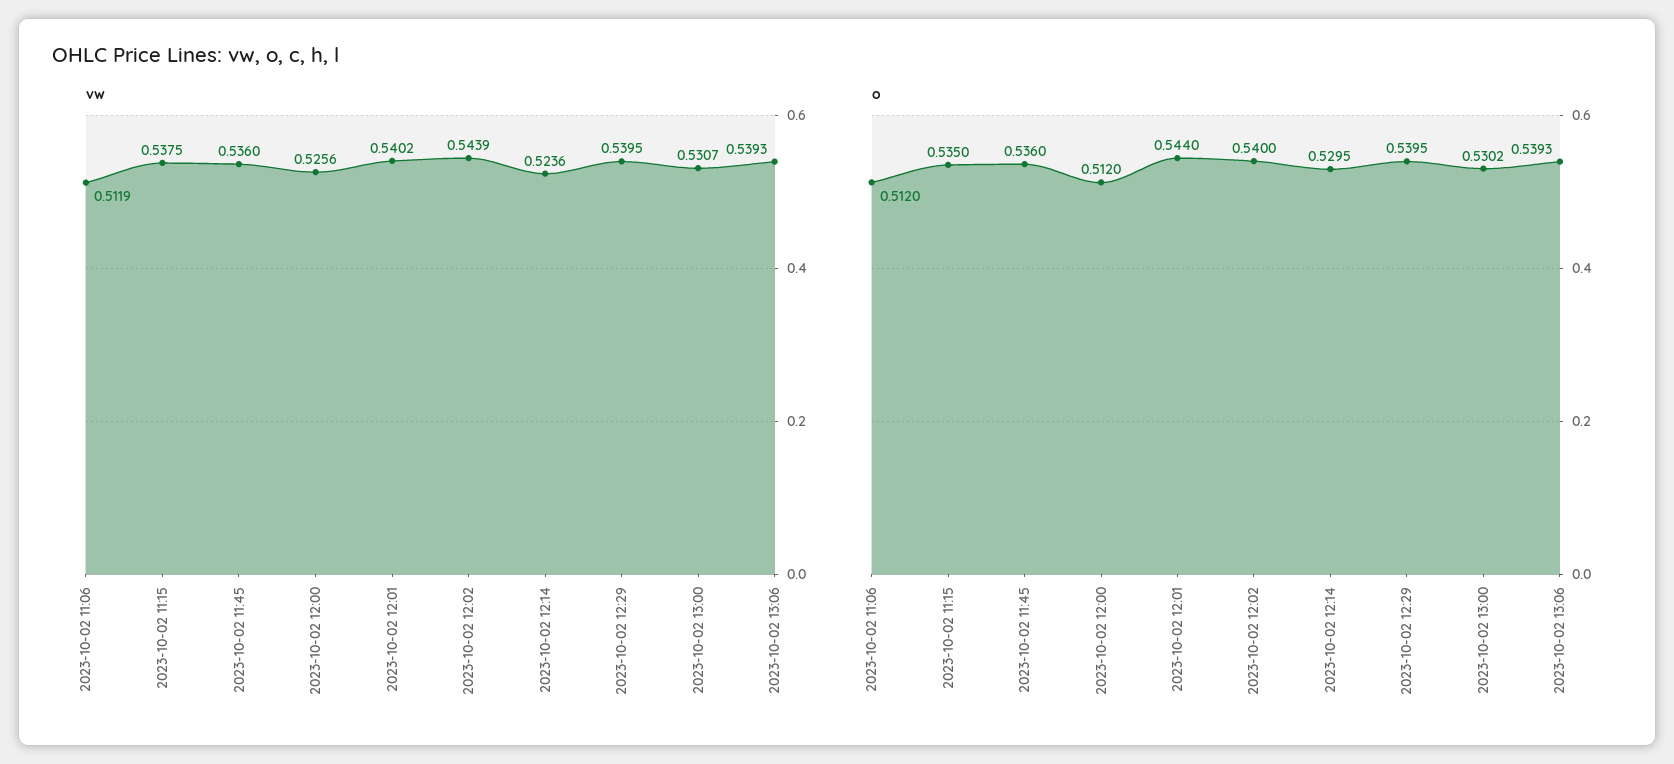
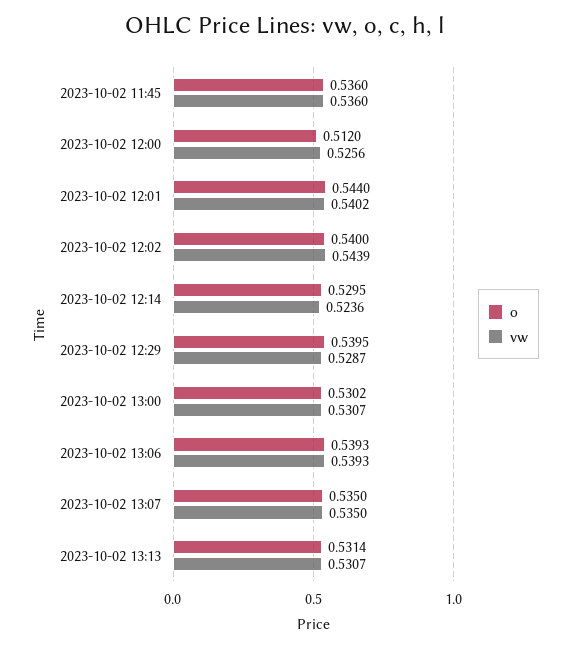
vw, 2023-10-02 11:06: 0.5119 -> none
vw, 2023-10-02 11:15: 0.5375 -> none
vw, 2023-10-02 12:29: 0.5395 -> 0.5287
o, 2023-10-02 11:06: 0.512 -> none
o, 2023-10-02 11:15: 0.535 -> none
o, 2023-10-02 13:07: none -> 0.535
vw, 2023-10-02 13:07: none -> 0.535
o, 2023-10-02 13:13: none -> 0.5314
vw, 2023-10-02 13:13: none -> 0.5307

